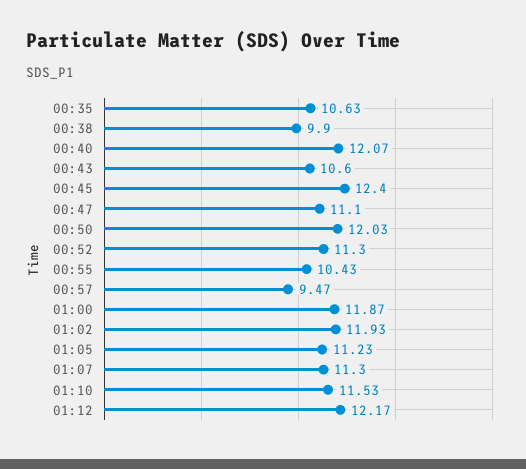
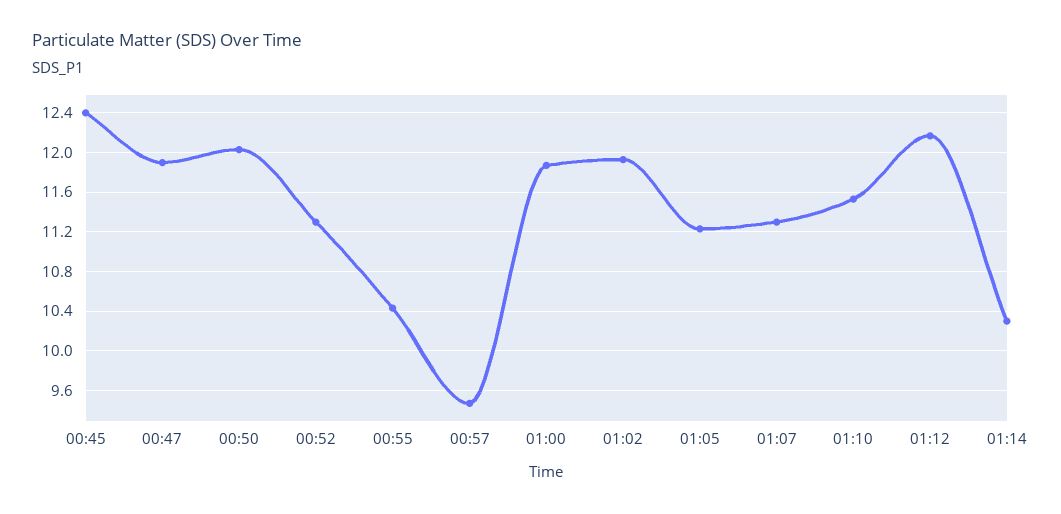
00:35: 10.63 -> none
00:38: 9.9 -> none
00:40: 12.07 -> none
00:43: 10.6 -> none
00:47: 11.1 -> 11.9
01:14: none -> 10.3

